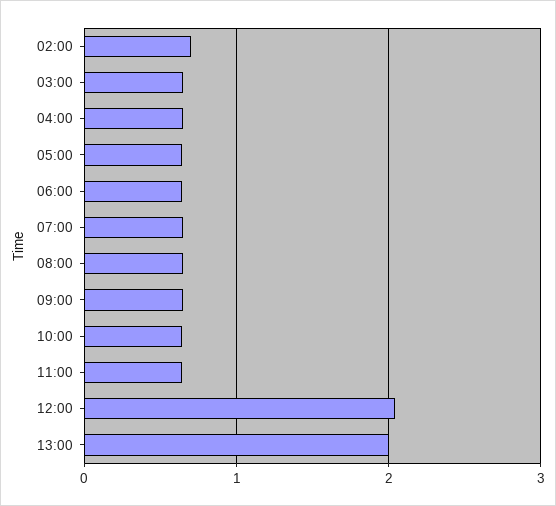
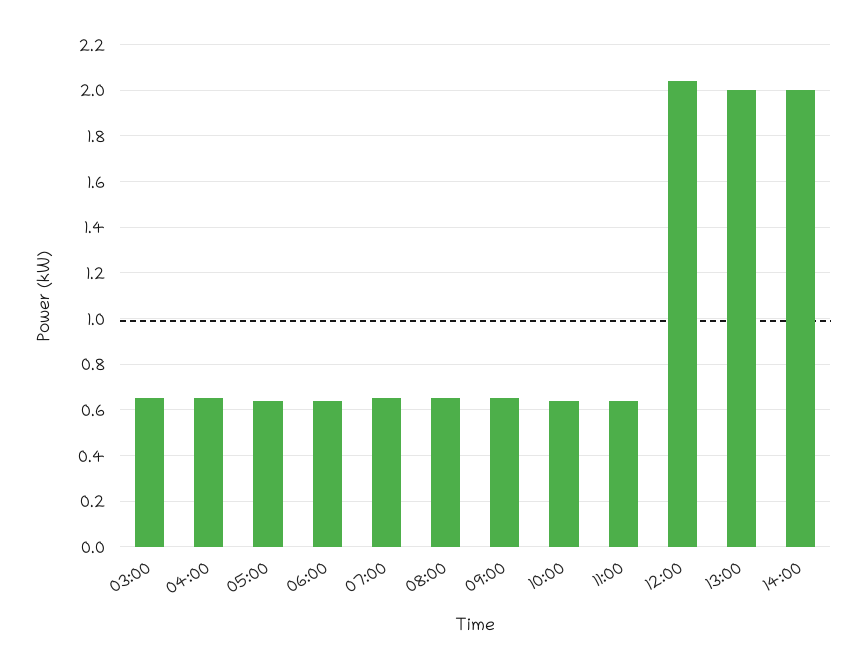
02:00: 0.7 -> none
14:00: none -> 2

